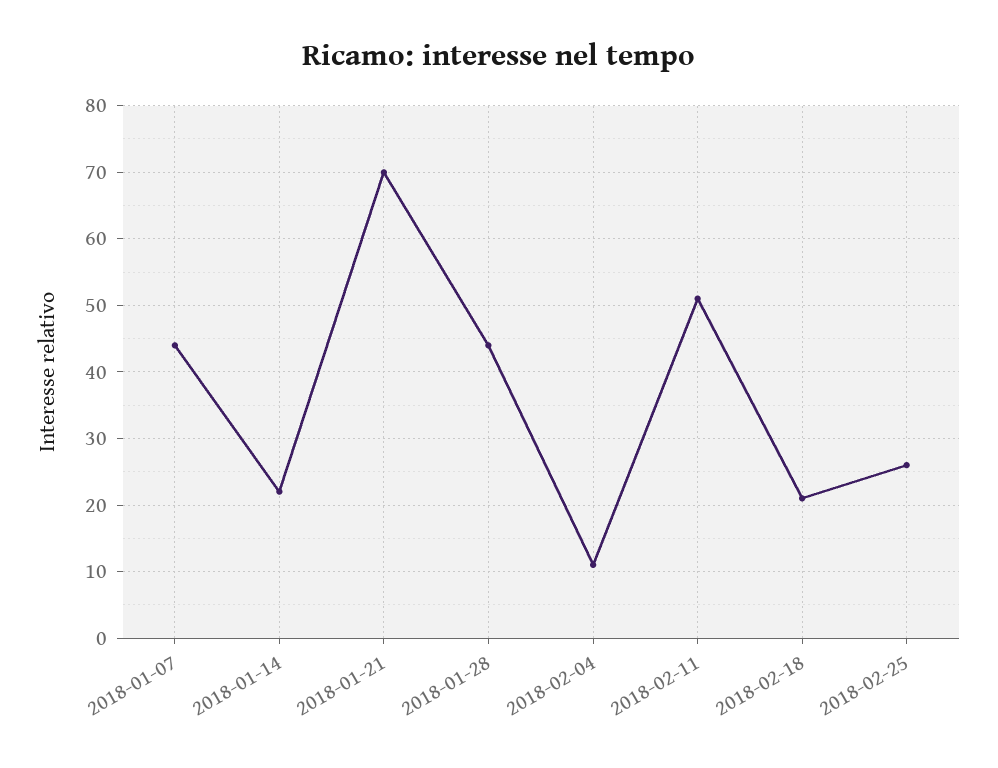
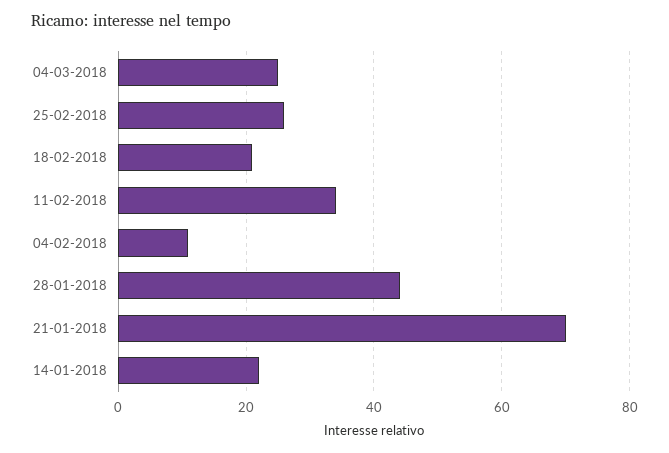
2018-01-07: 44 -> none
2018-02-11: 51 -> 35
04-03-2018: none -> 25

